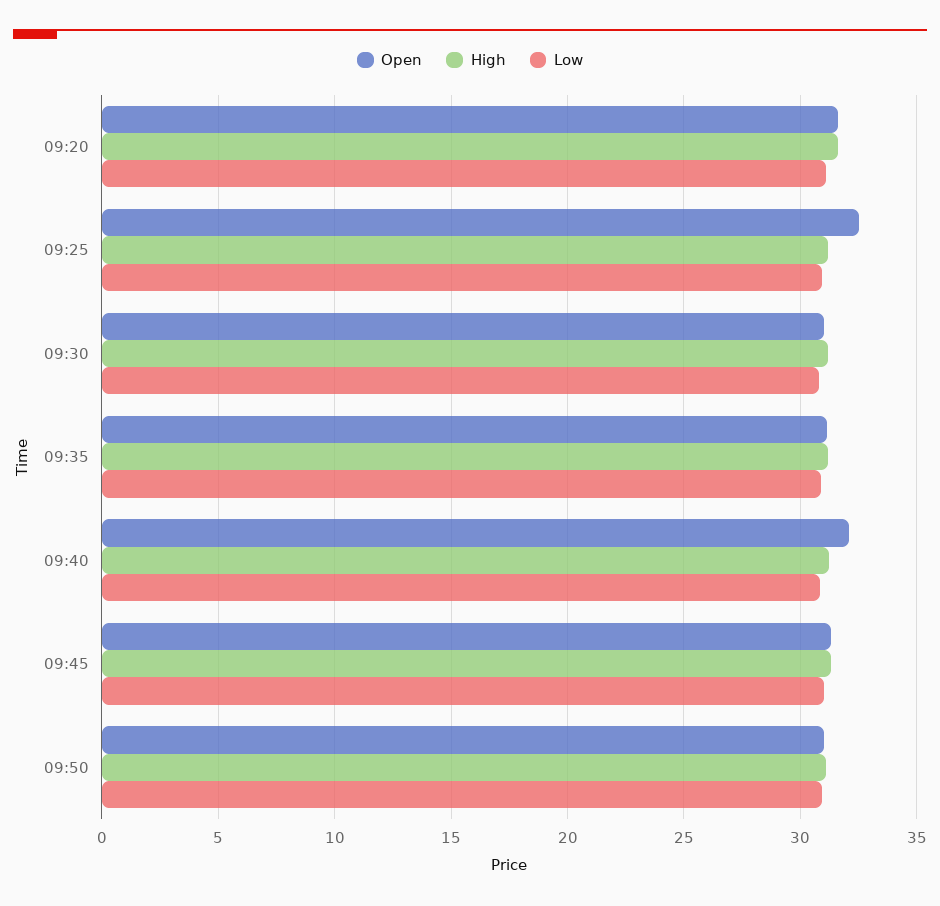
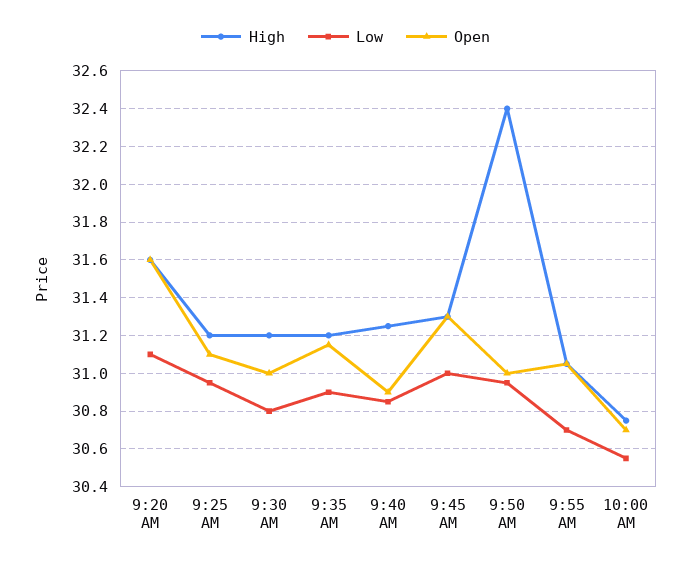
Open, 09:25: 32.5 -> 31.1
Open, 09:40: 32 -> 30.9
High, 09:50: 31 -> 32.4
High, 9:55 AM: none -> 31.05
Low, 9:55 AM: none -> 30.7
Open, 9:55 AM: none -> 31.05
High, 10:00 AM: none -> 30.75
Low, 10:00 AM: none -> 30.55
Open, 10:00 AM: none -> 30.7

